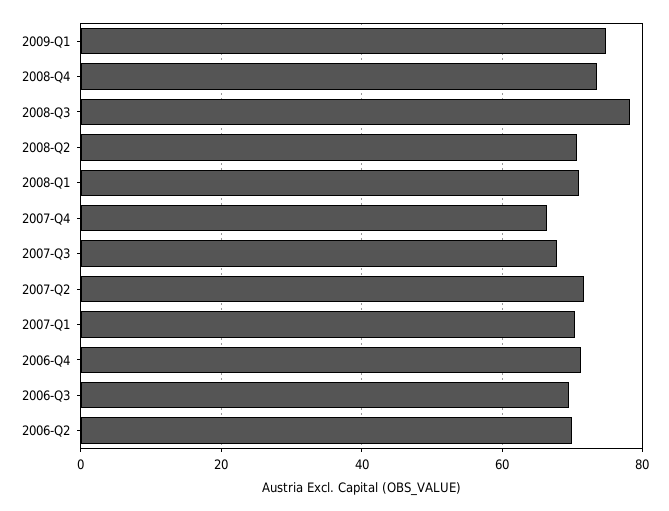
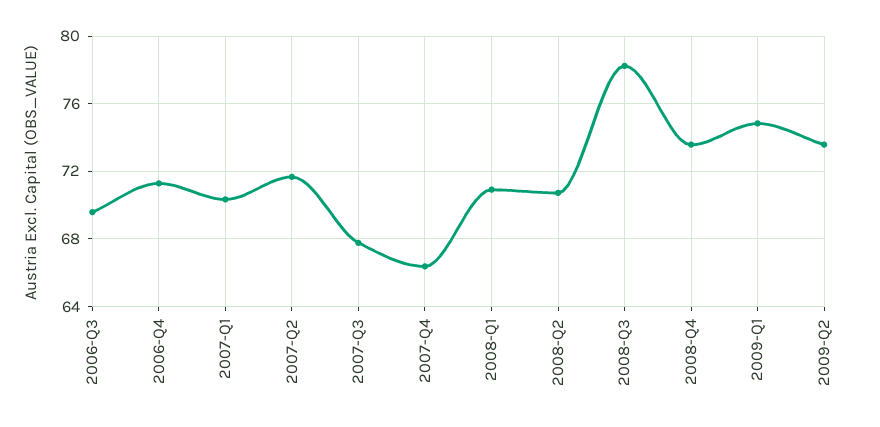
2006-Q2: 70 -> none
2009-Q2: none -> 73.5

